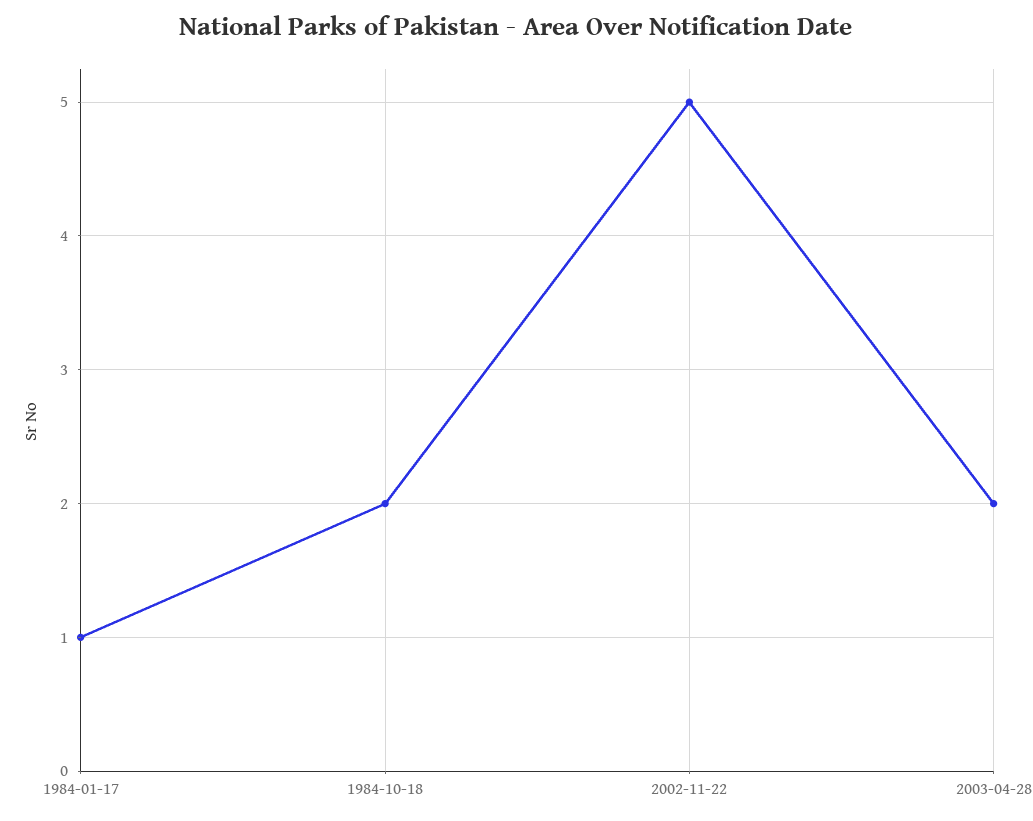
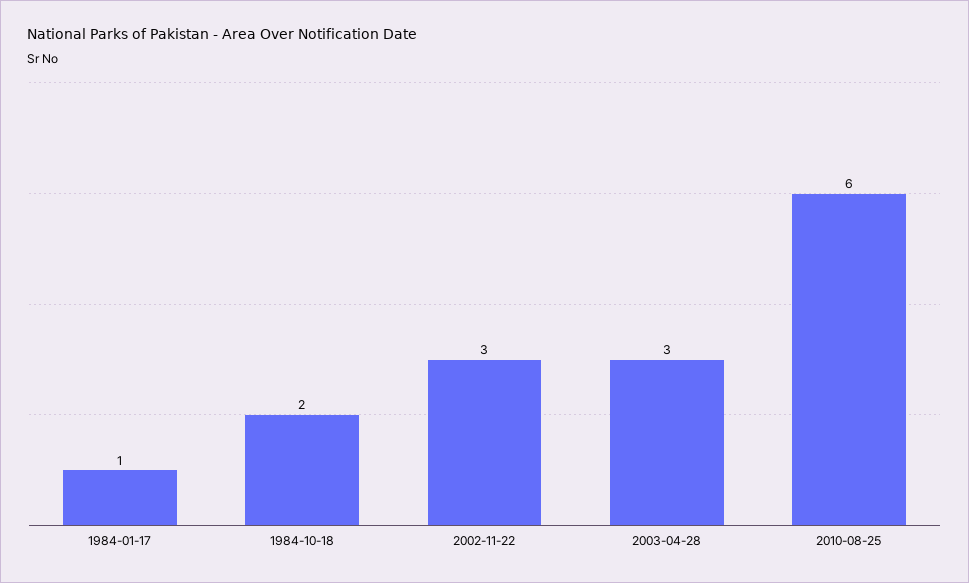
2002-11-22: 5 -> 3
2003-04-28: 2 -> 3
2010-08-25: none -> 6

